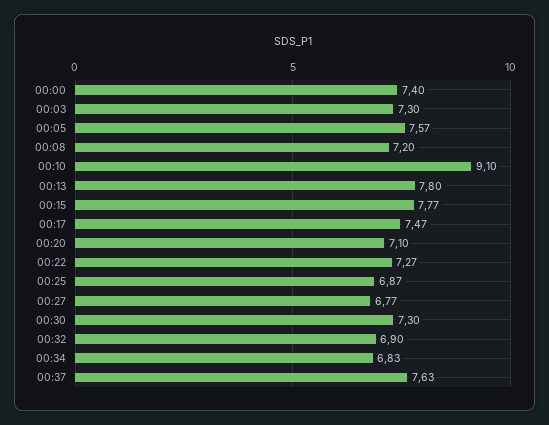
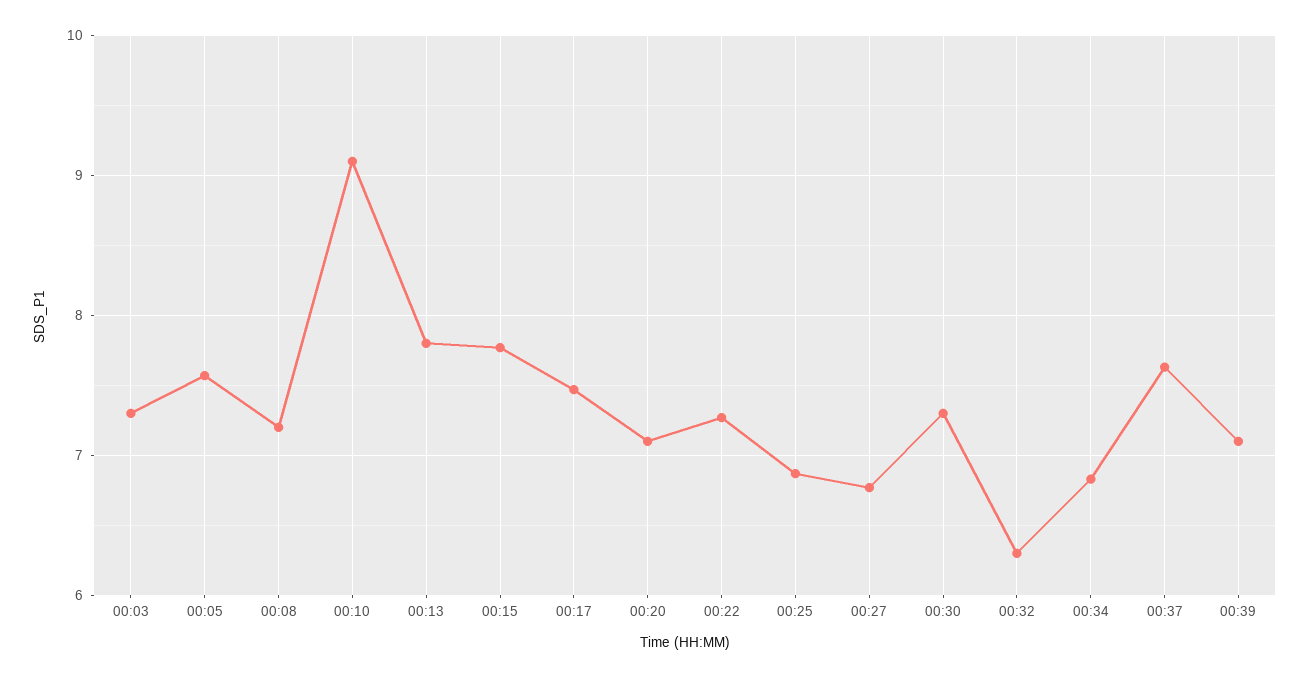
00:00: 7.4 -> none
00:32: 6.9 -> 6.3
00:39: none -> 7.1

